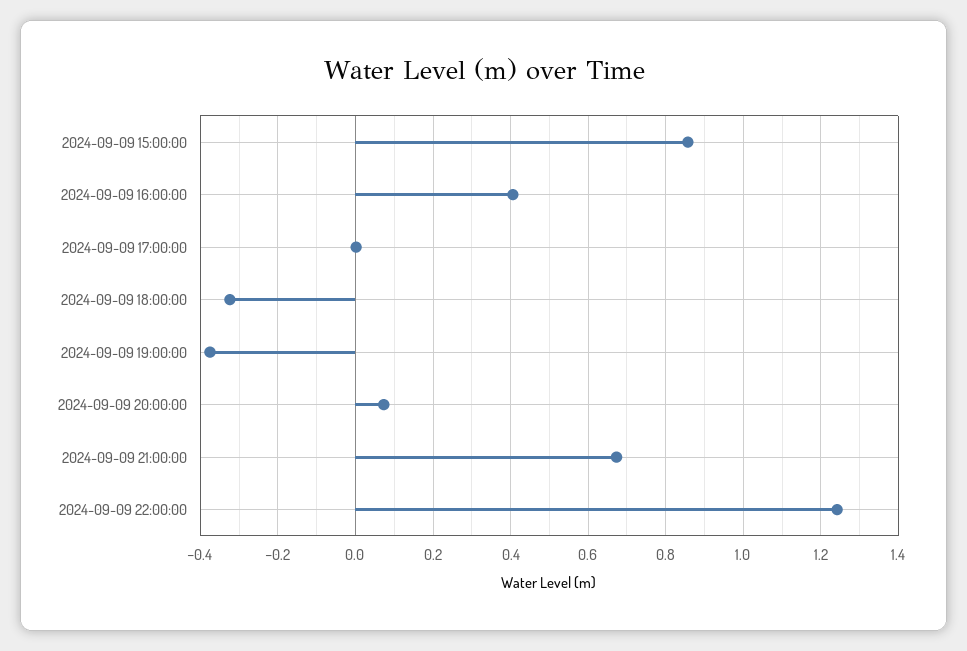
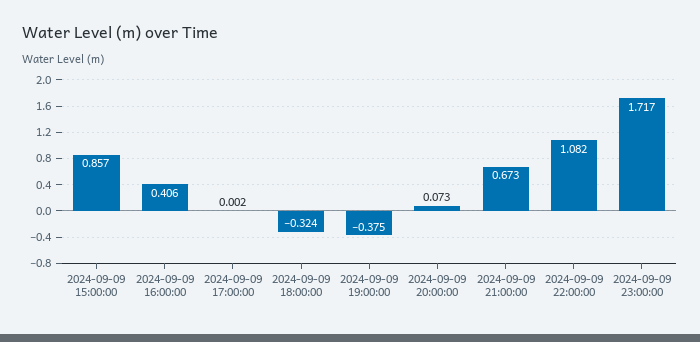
2024-09-09 22:00:00: 1.24 -> 1.082
2024-09-09 23:00:00: none -> 1.717

